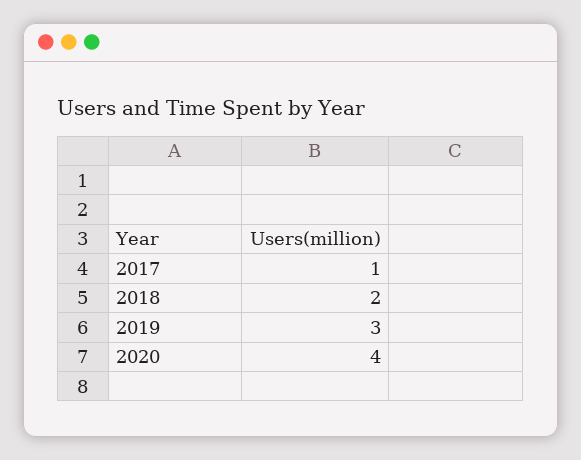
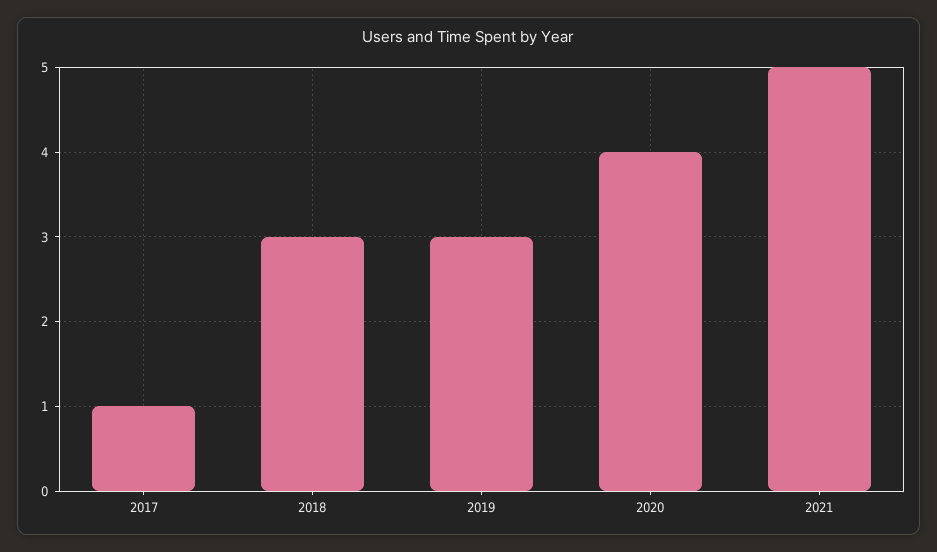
2018: 2 -> 3
2021: none -> 5

